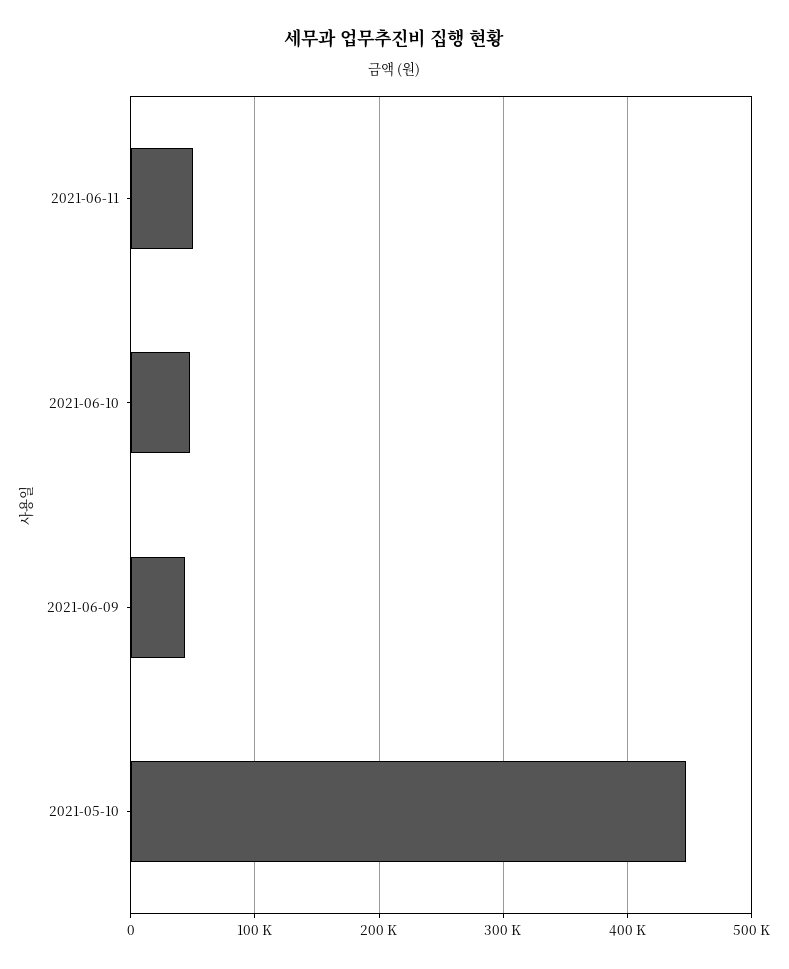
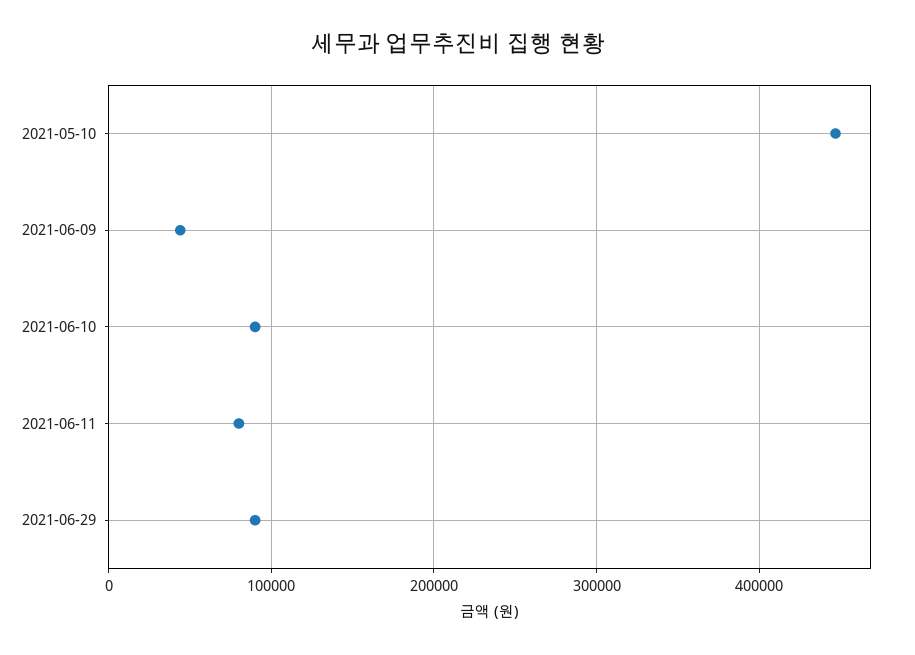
2021-06-11: 50000 -> 80000
2021-06-10: 50000 -> 90000
2021-06-29: none -> 90000

